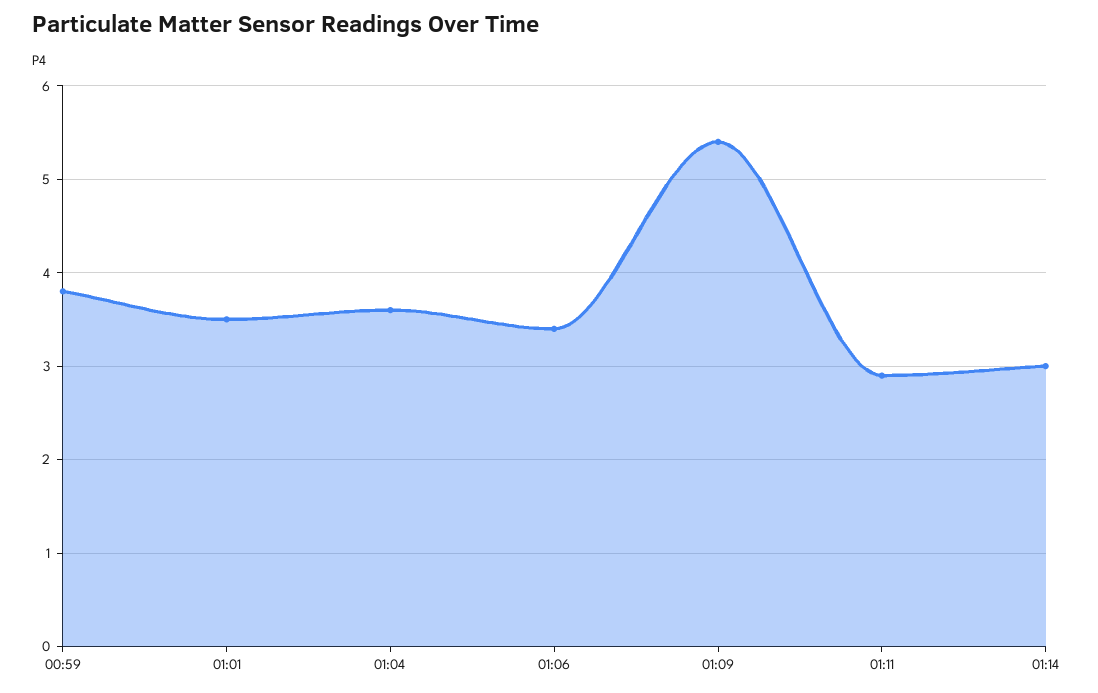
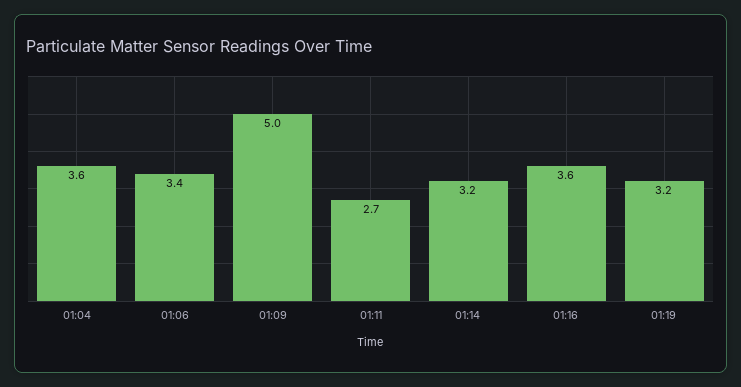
00:59: 3.8 -> none
01:01: 3.5 -> none
01:09: 5.4 -> 5
01:11: 2.9 -> 2.7
01:14: 3 -> 3.2
01:16: none -> 3.6
01:19: none -> 3.2

